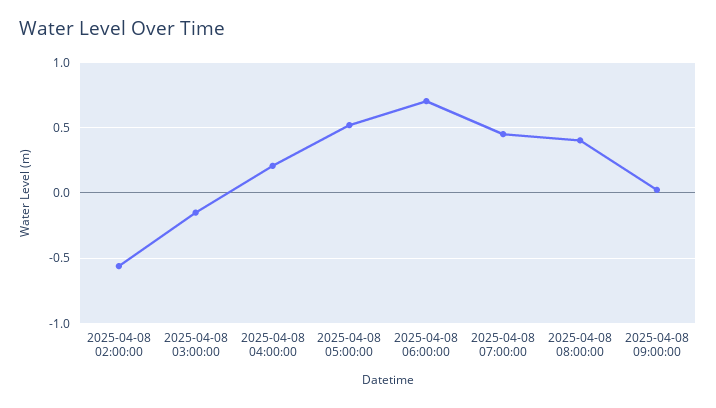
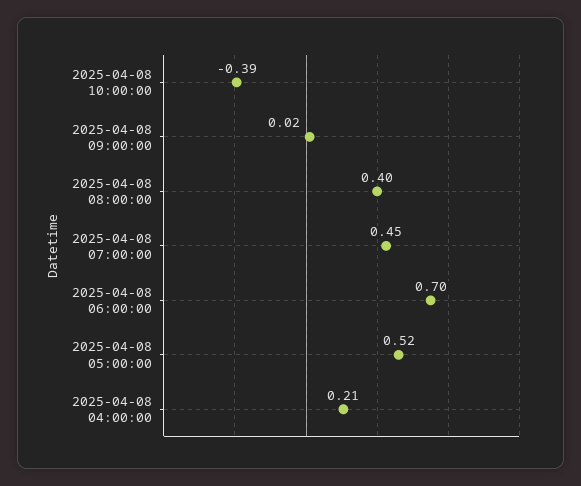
2025-04-08 02:00:00: -0.55 -> none
2025-04-08 03:00:00: -0.15 -> none
2025-04-08 10:00:00: none -> -0.39

